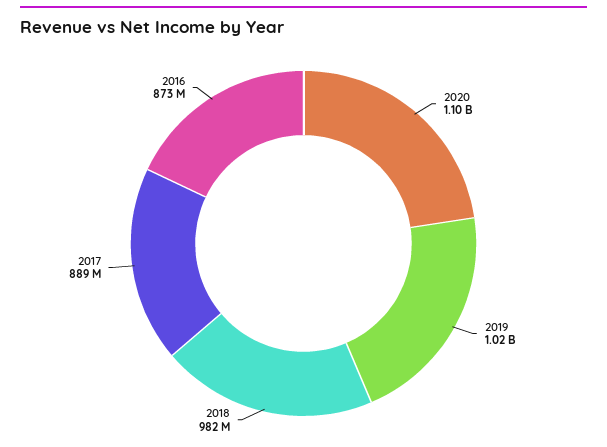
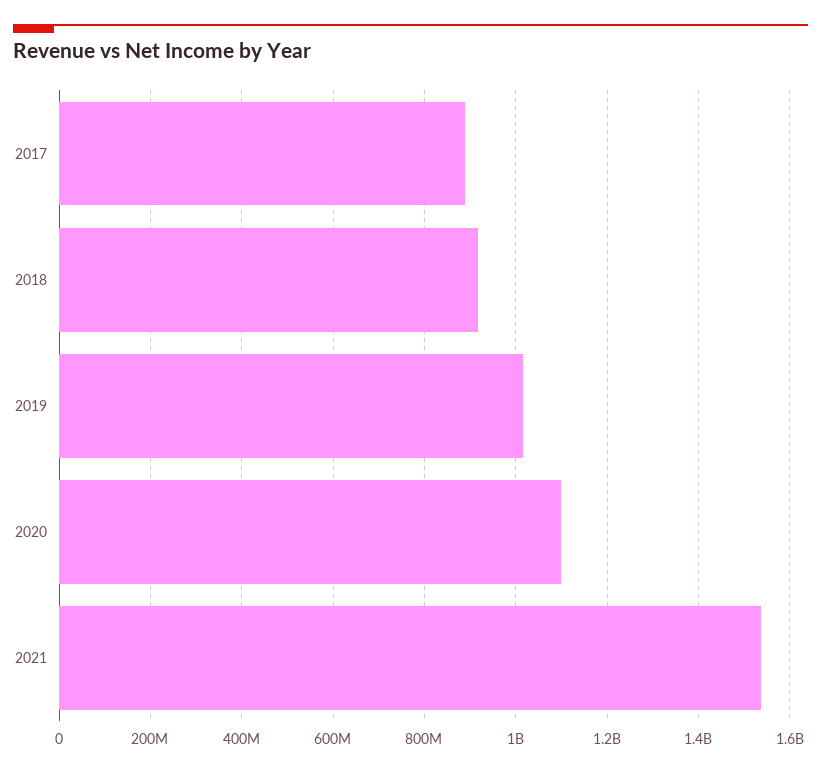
2018: 982000000 -> 920000000
2016: 873000000 -> none
2021: none -> 1540000000

